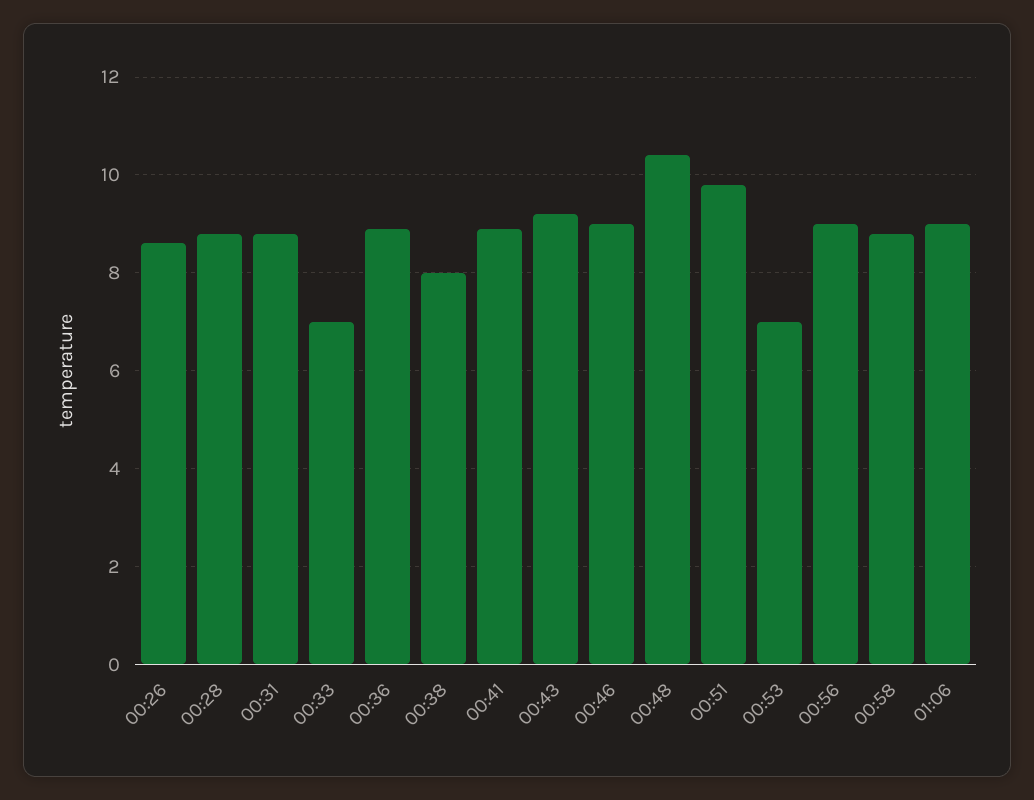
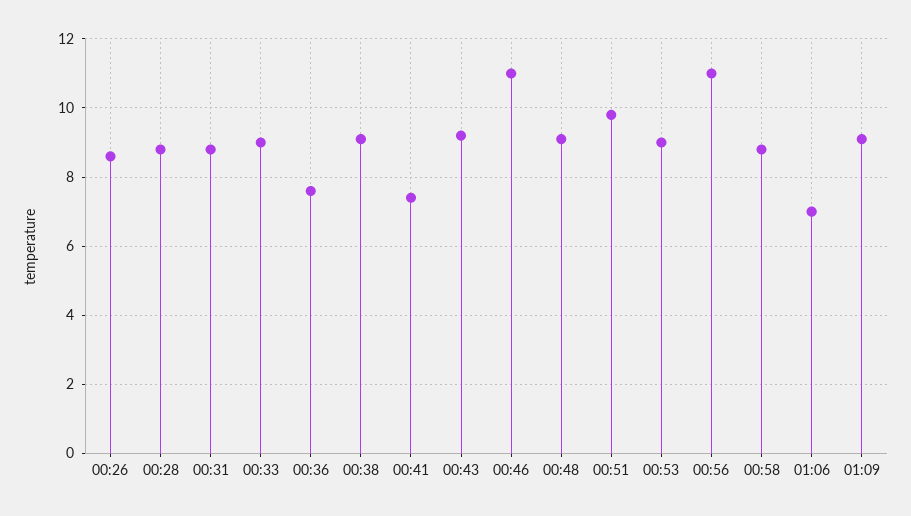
00:33: 7 -> 9
00:36: 9 -> 7.5
00:38: 8 -> 9
00:41: 9 -> 7.5
00:46: 9 -> 11
00:48: 10.5 -> 9
00:53: 7 -> 9
00:56: 9 -> 11
01:06: 9 -> 7
01:09: none -> 9

